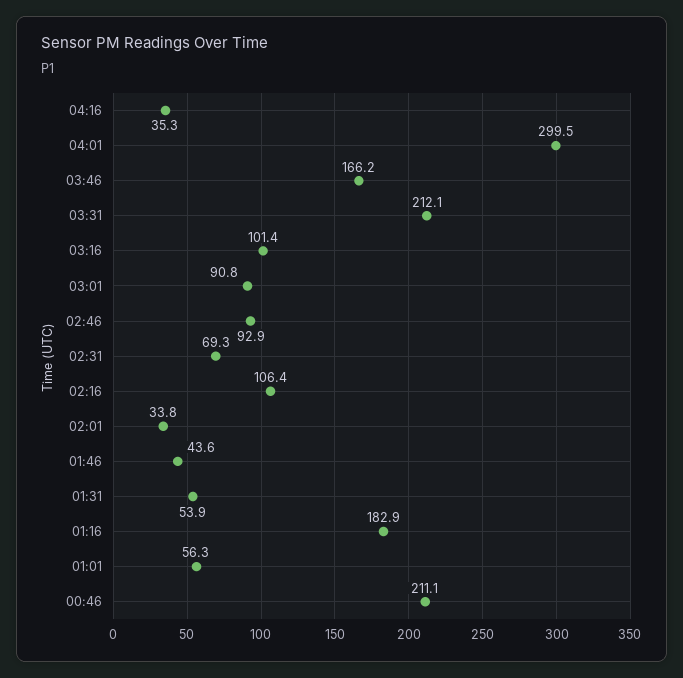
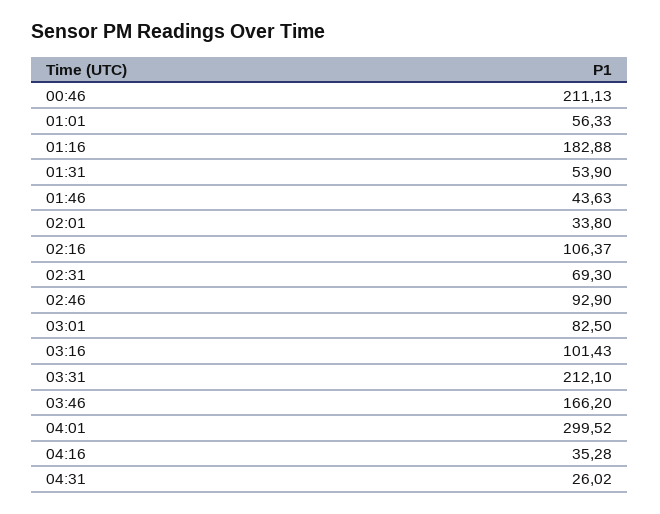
03:01: 90.8 -> 82.5
04:31: none -> 26.02

